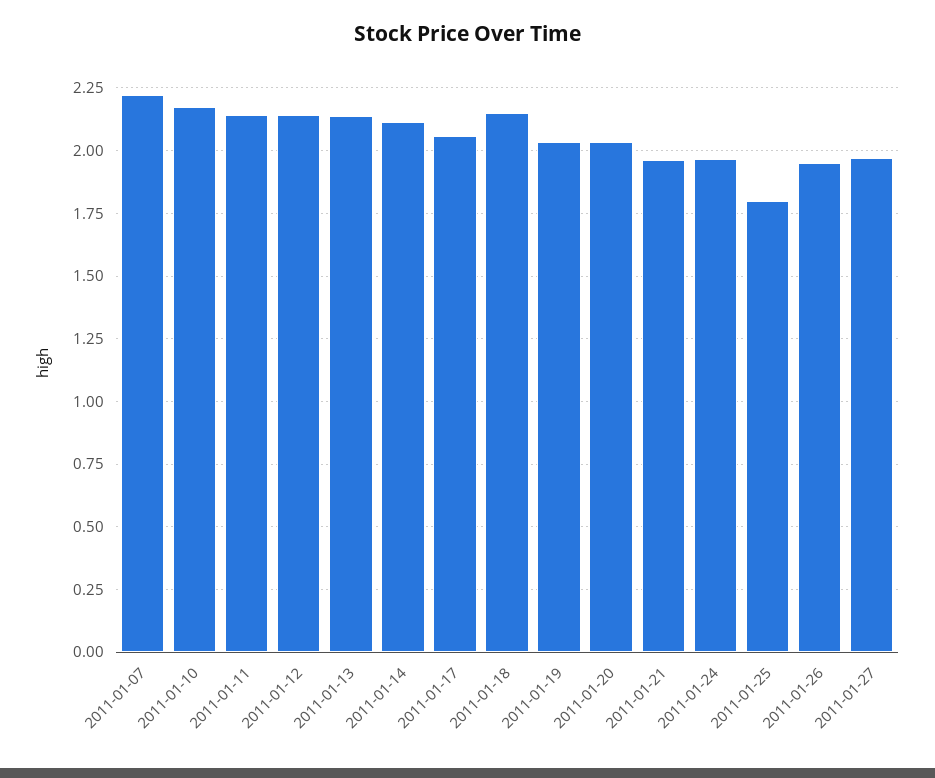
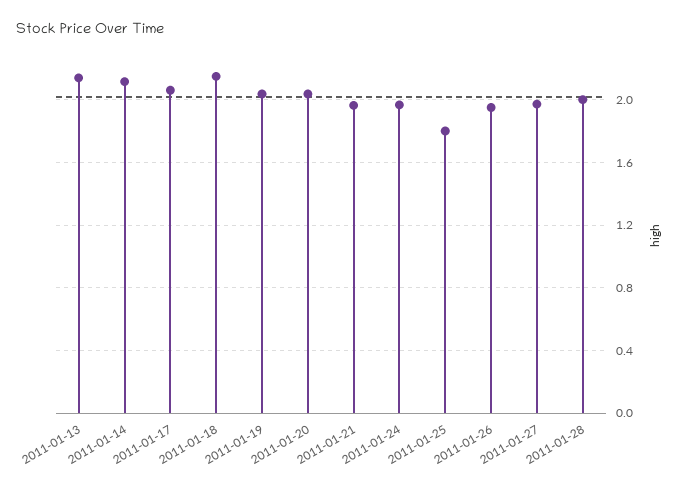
2011-01-07: 2.225 -> none
2011-01-10: 2.175 -> none
2011-01-11: 2.15 -> none
2011-01-12: 2.15 -> none
2011-01-28: none -> 2

